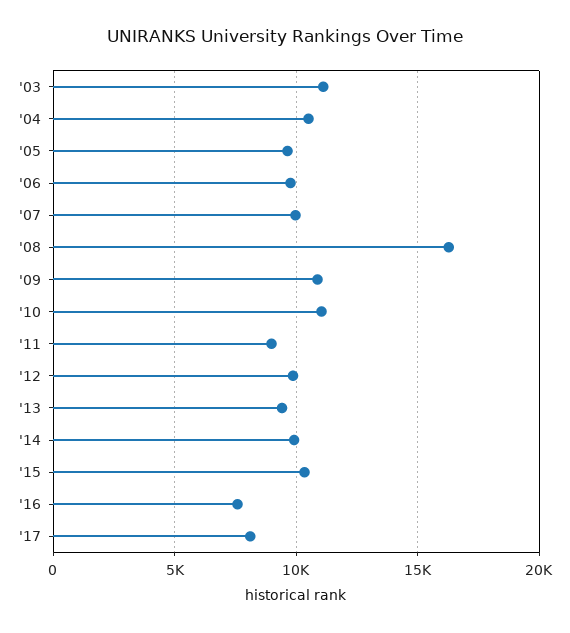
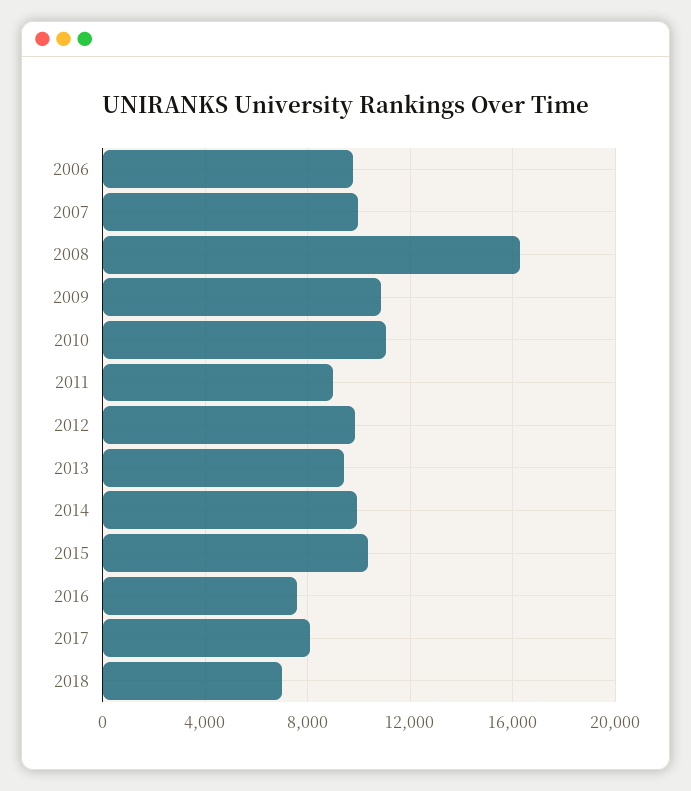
'03: 11000 -> none
'04: 10500 -> none
'05: 9500 -> none
2018: none -> 7000

